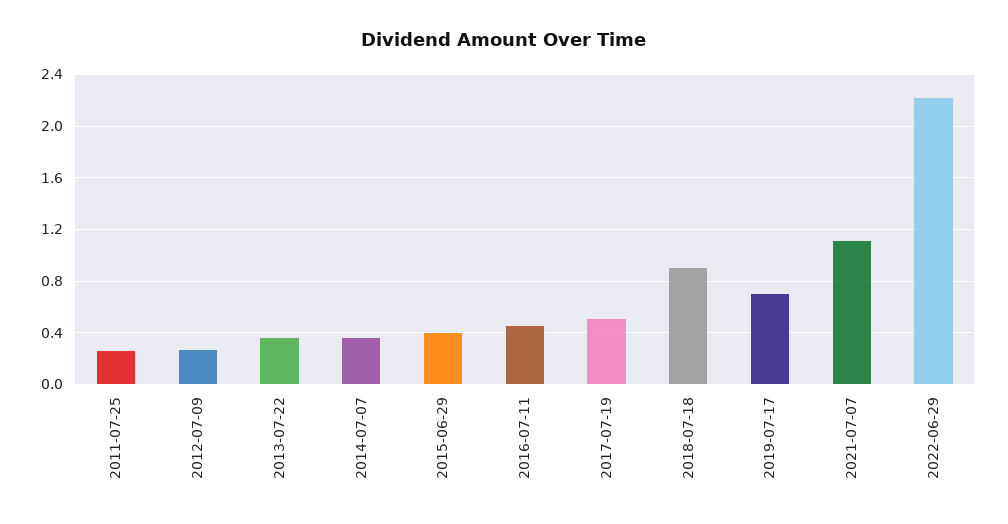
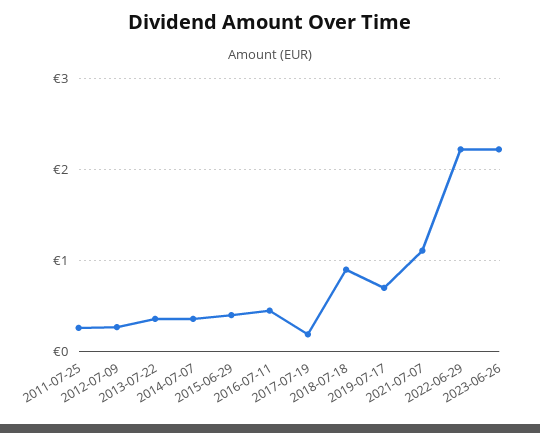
2017-07-19: 0.5 -> 0.2
2023-06-26: none -> 2.2

